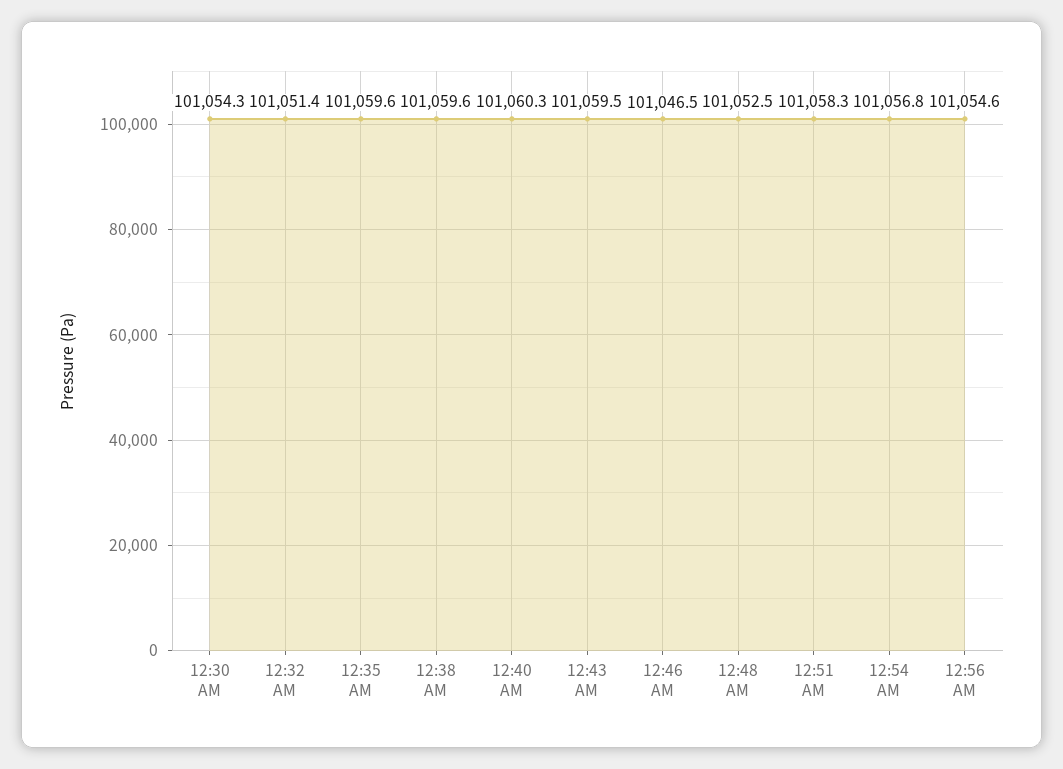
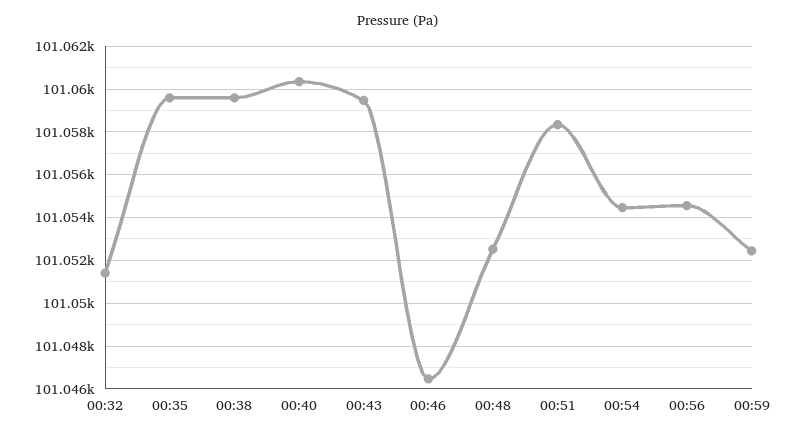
12:30 AM: 101054.3 -> none
12:54 AM: 101056.8 -> 101054.5
00:59: none -> 101052.5

